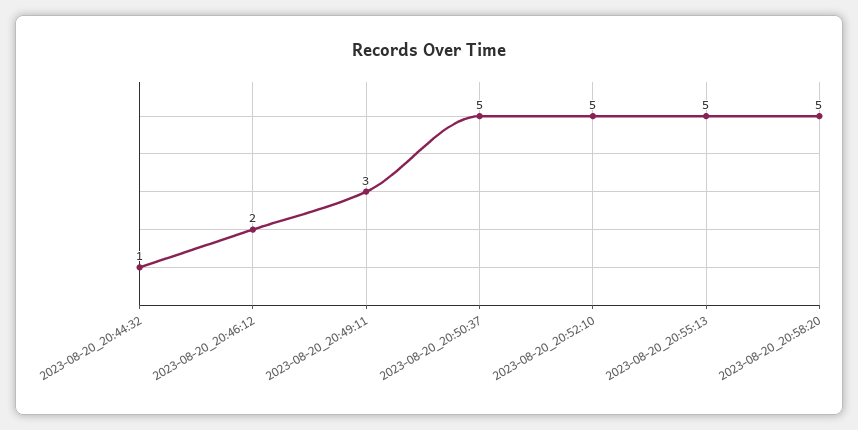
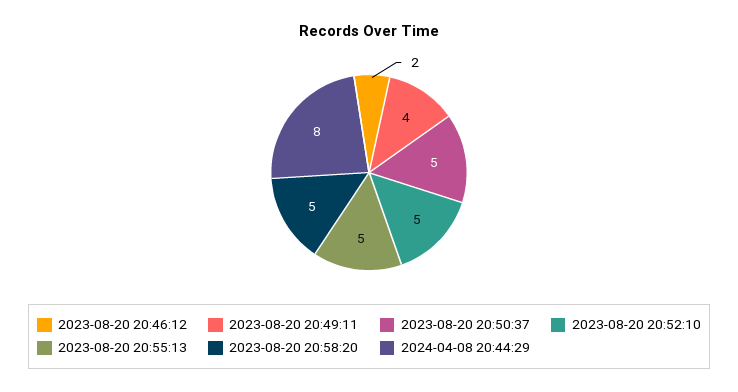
2023-08-20_20:44:32: 1 -> none
2023-08-20_20:49:11: 3 -> 4
2024-04-08 20:44:29: none -> 8

